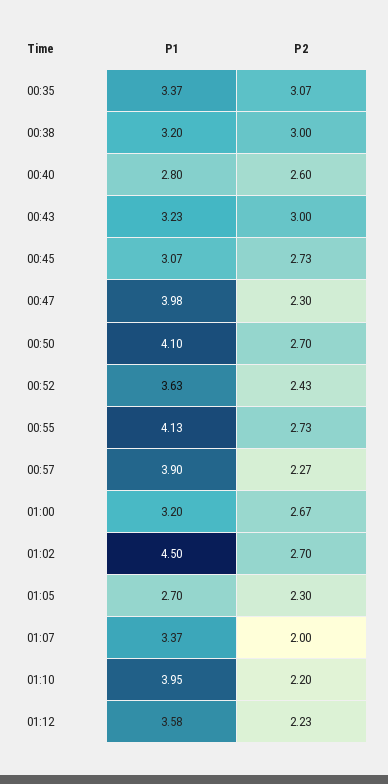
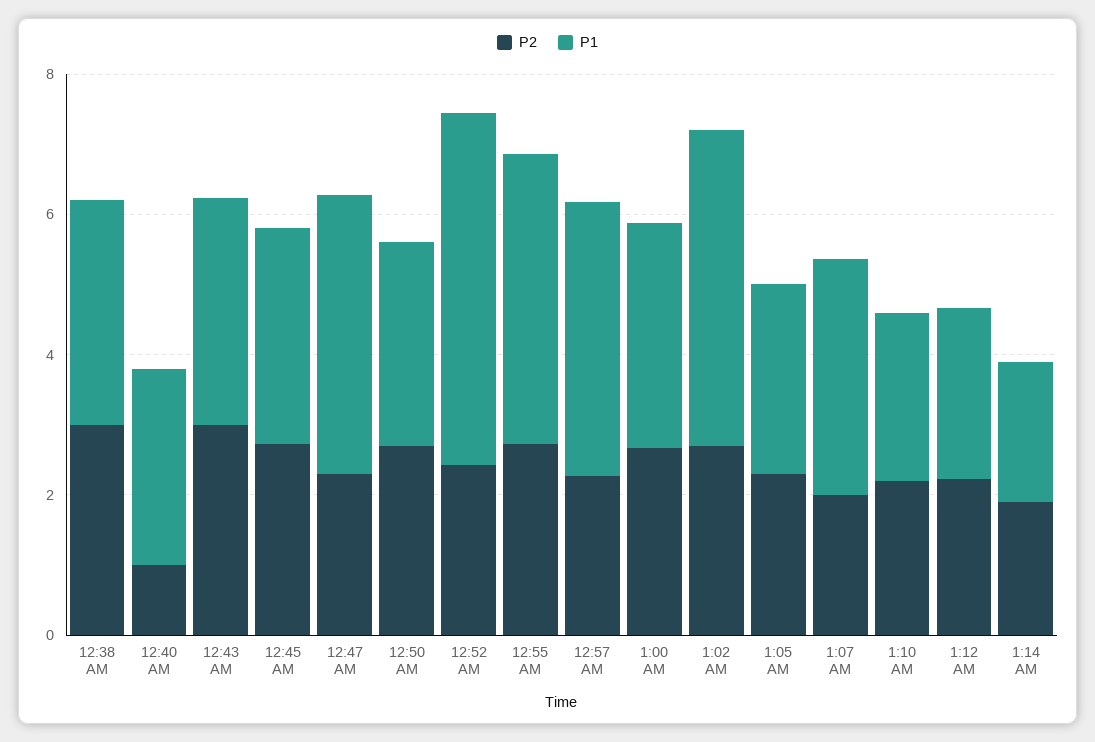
P1, 00:35: 3.37 -> none
P2, 00:35: 3.07 -> none
P2, 00:40: 2.6 -> 1
P1, 00:50: 4.1 -> 3
P1, 00:52: 3.63 -> 5
P1, 01:10: 3.95 -> 2.5
P1, 01:12: 3.58 -> 2.5
P2, 1:14 AM: none -> 2
P1, 1:14 AM: none -> 2

